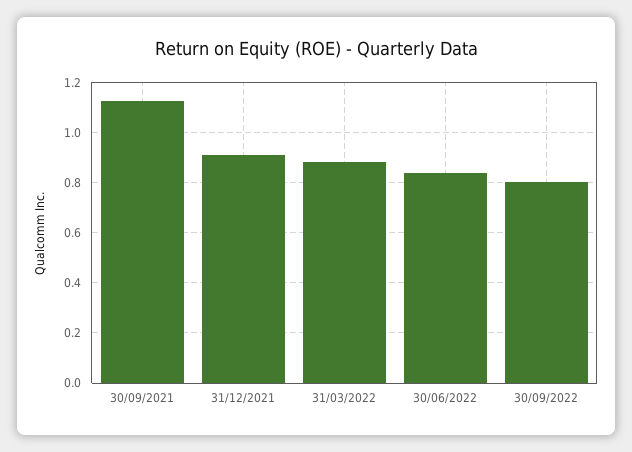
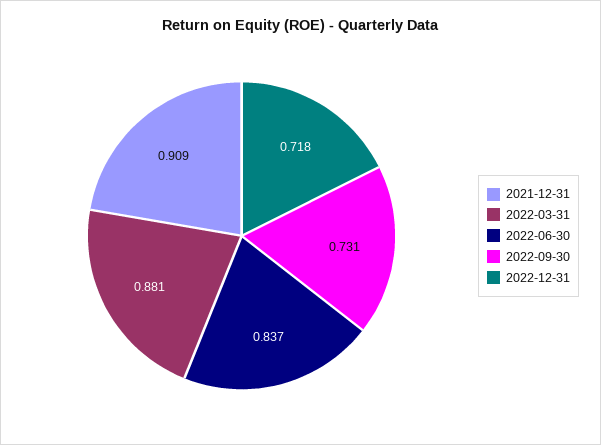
30/09/2021: 1.125 -> none
30/09/2022: 0.8 -> 0.731
2022-12-31: none -> 0.718

